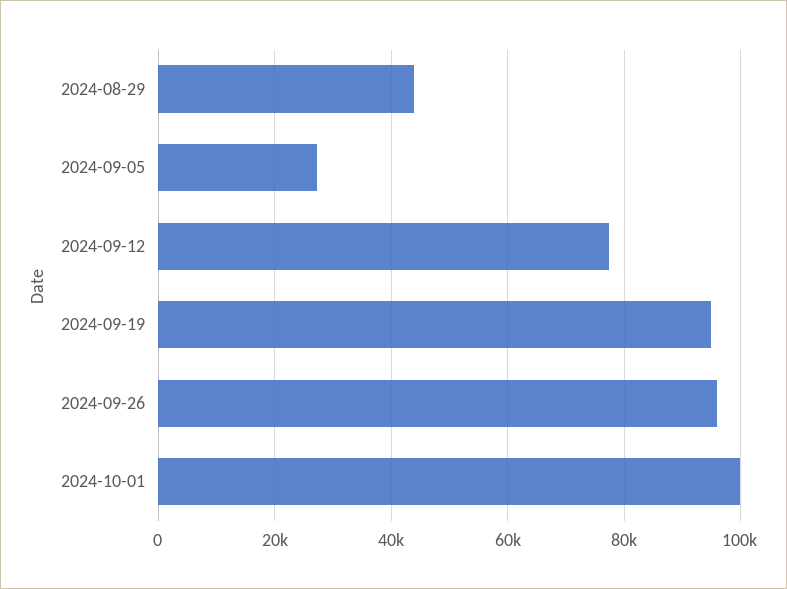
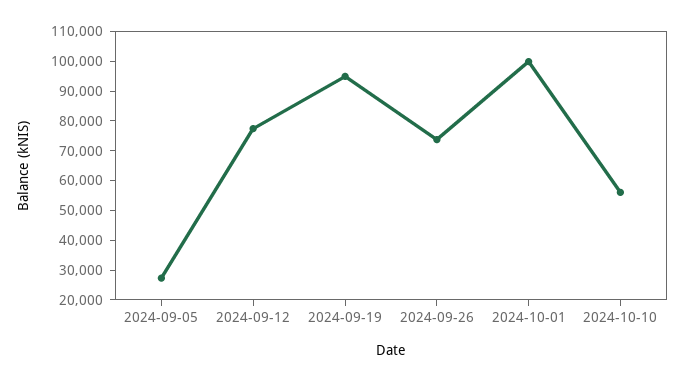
2024-08-29: 44000 -> none
2024-09-26: 96000 -> 75000
2024-10-10: none -> 55000

